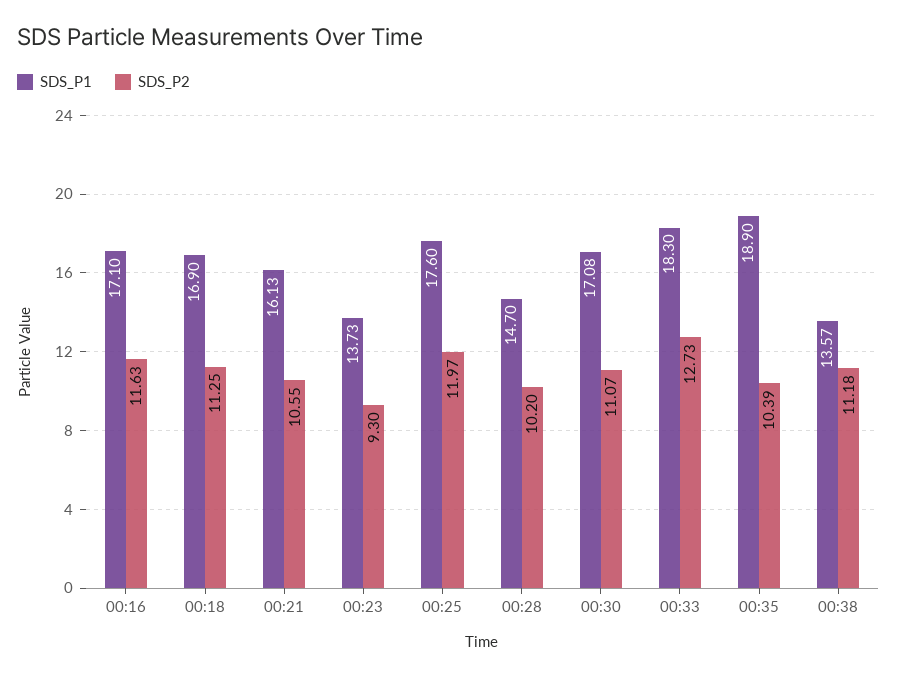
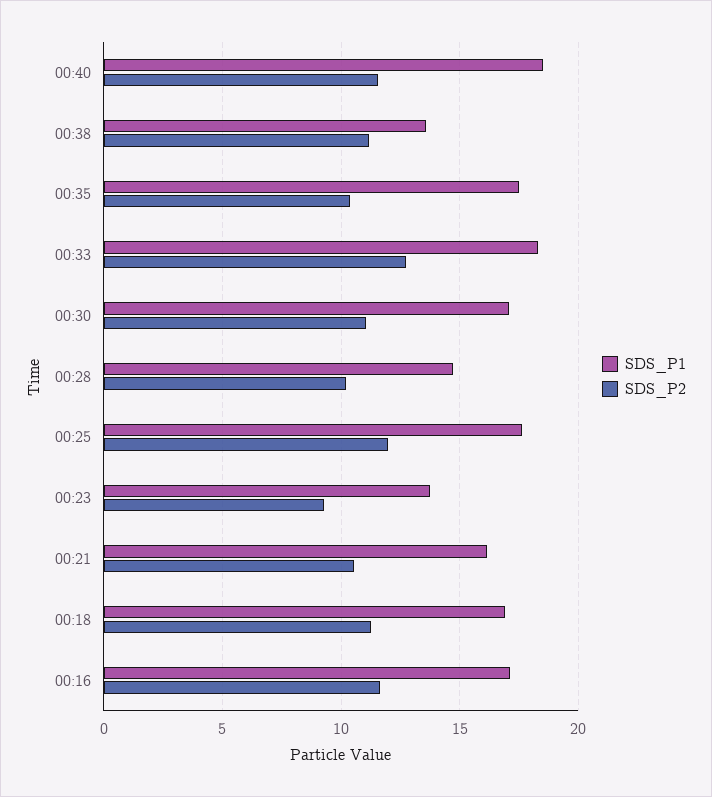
SDS_P1, 00:35: 18.9 -> 17.5
SDS_P1, 00:40: none -> 18.5
SDS_P2, 00:40: none -> 11.5

